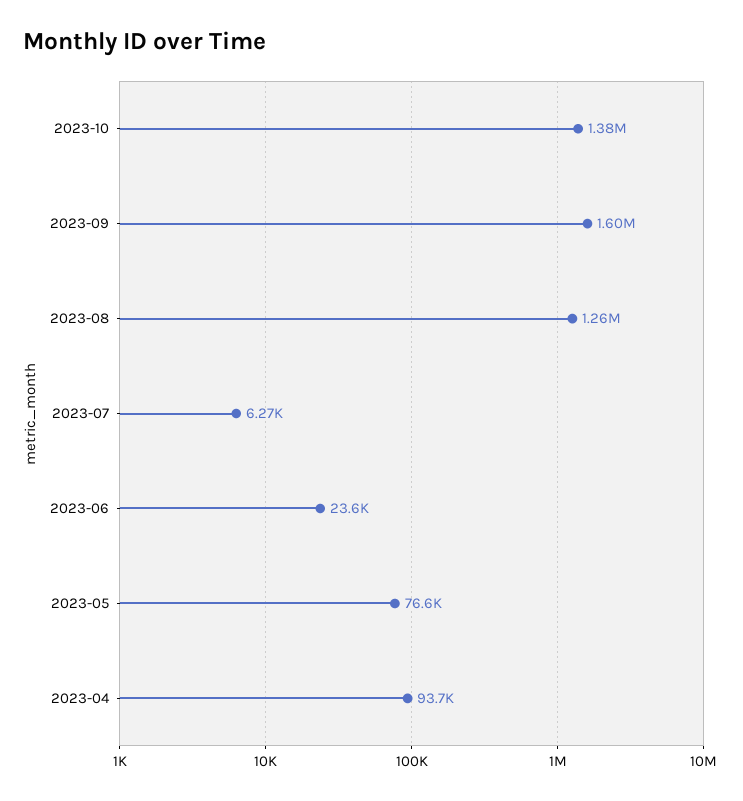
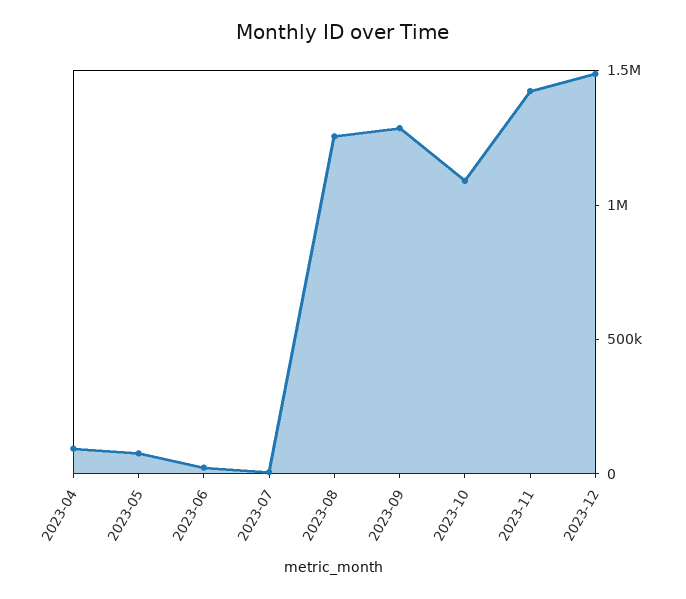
2023-10: 1380000 -> 1100000
2023-09: 1600000 -> 1300000
2023-11: none -> 1400000
2023-12: none -> 1500000

